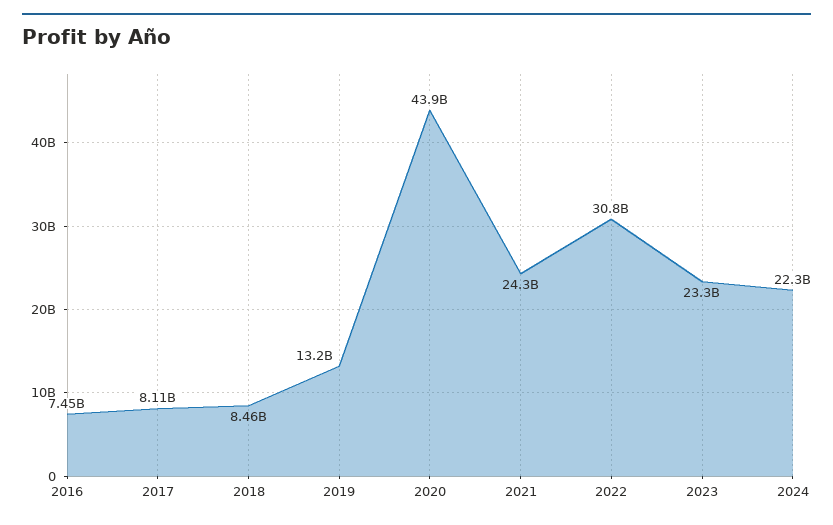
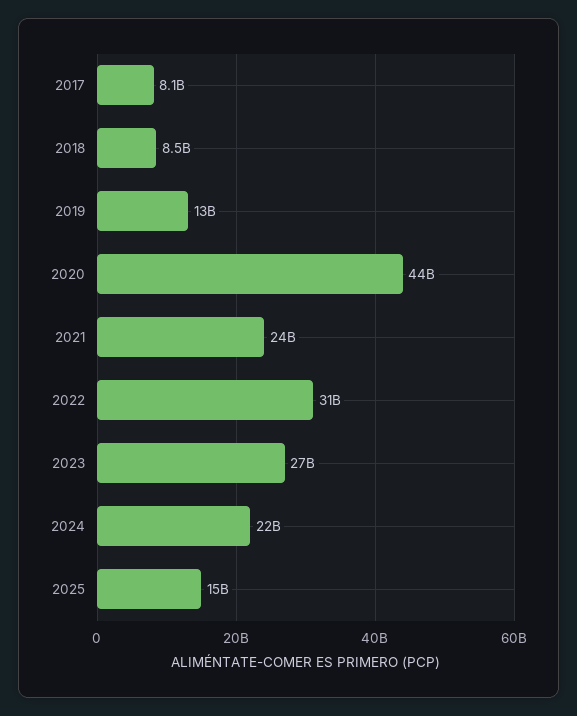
2016: 7450000000 -> none
2023: 23300000000 -> 27000000000
2025: none -> 15000000000

